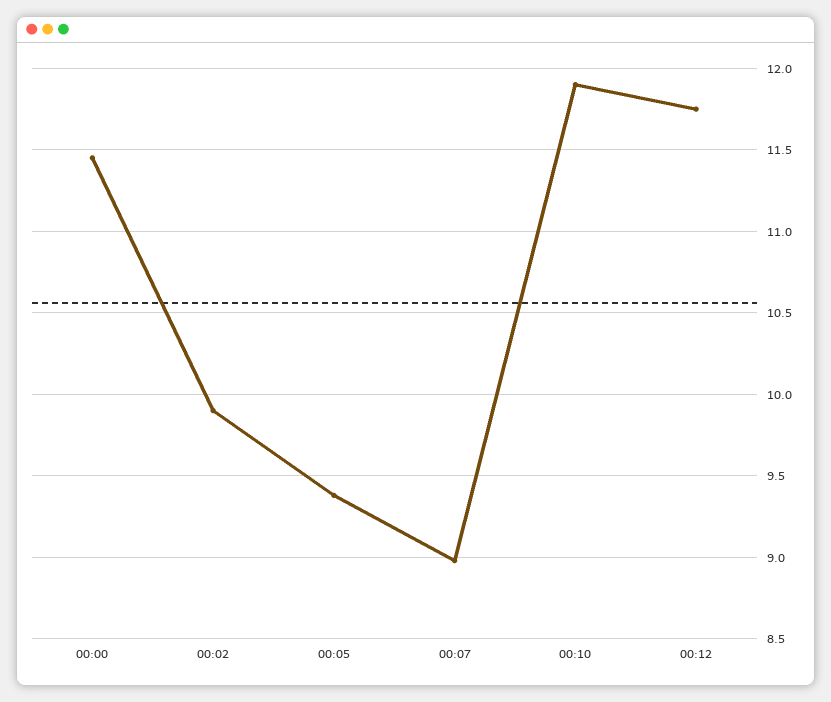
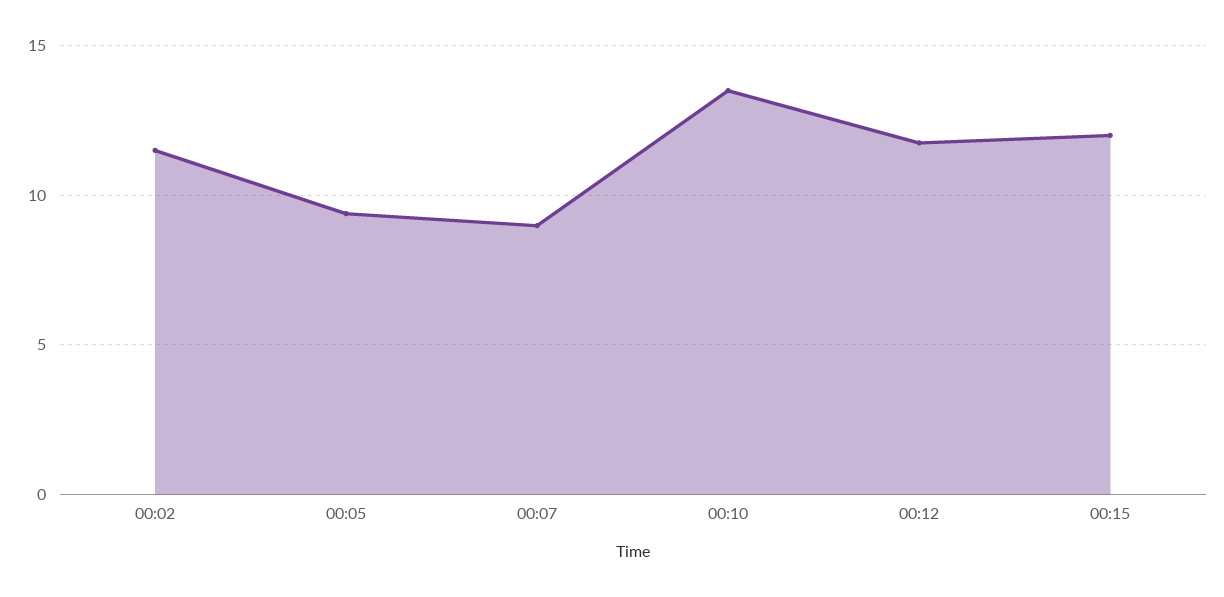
00:00: 11.45 -> none
00:02: 9.9 -> 11.5
00:10: 11.9 -> 13.5
00:15: none -> 12

